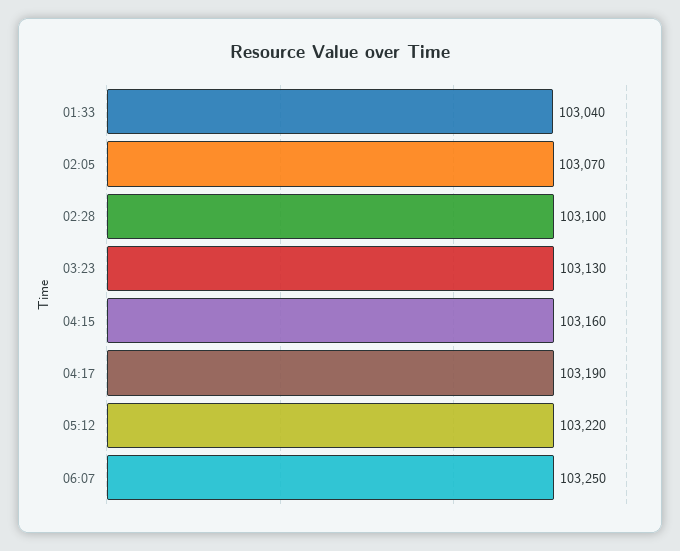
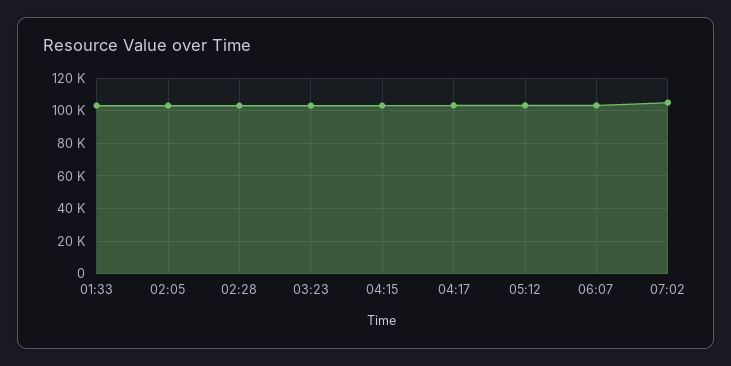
07:02: none -> 105000

